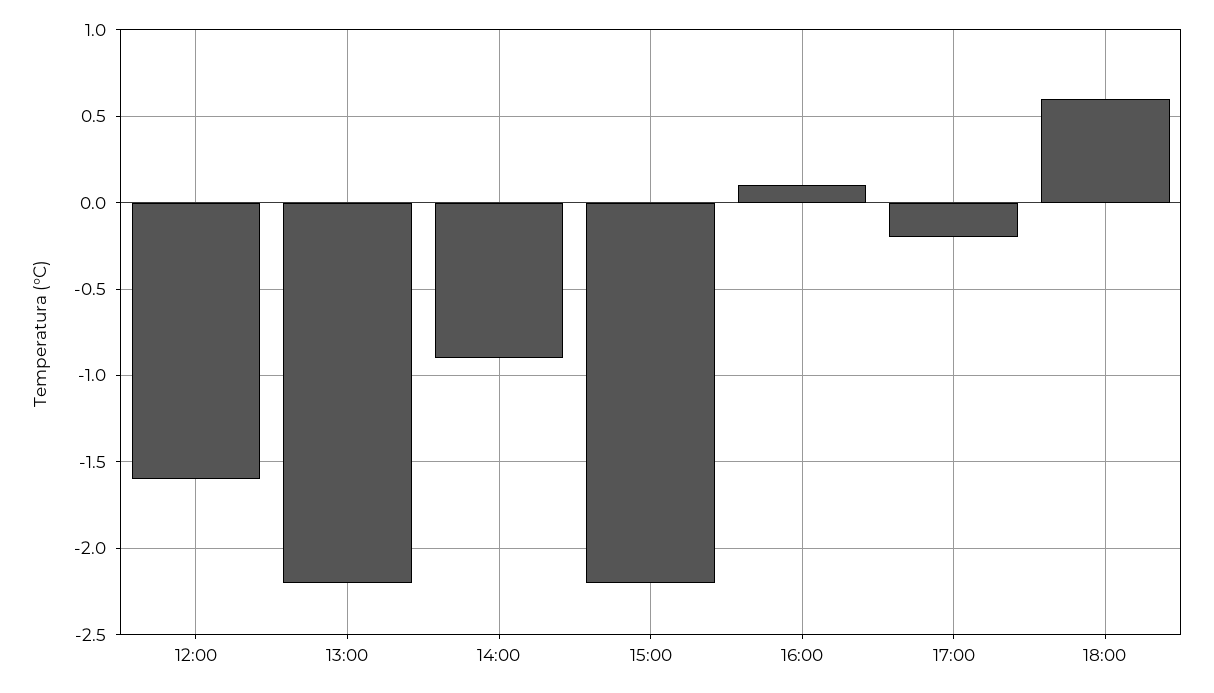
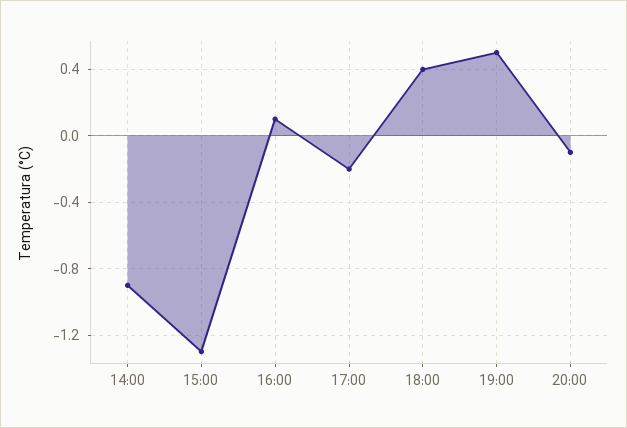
12:00: -1.6 -> none
13:00: -2.2 -> none
15:00: -2.2 -> -1.3
18:00: 0.6 -> 0.4
19:00: none -> 0.5
20:00: none -> -0.1

